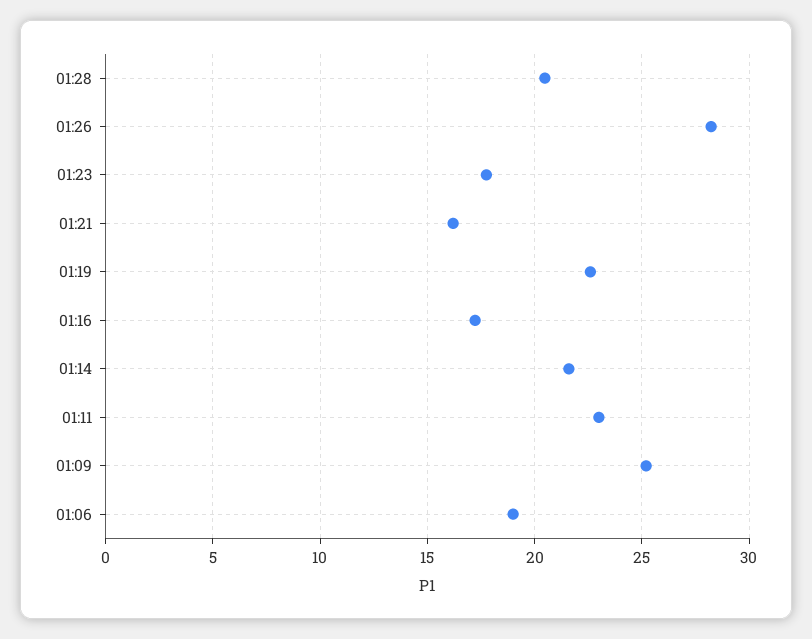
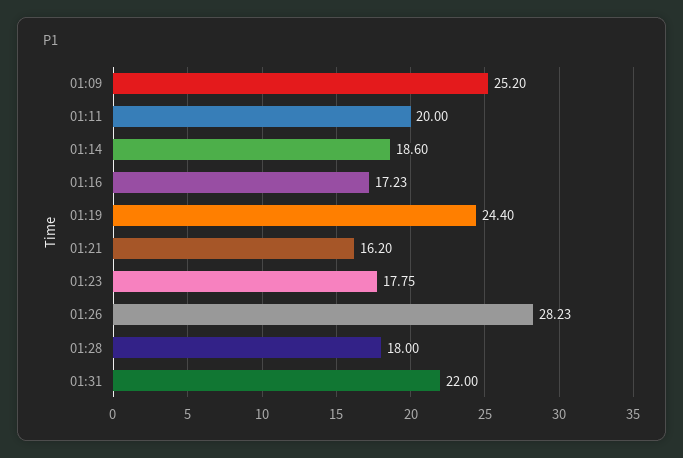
01:28: 20.5 -> 18
01:19: 22.5 -> 24.4
01:14: 21.5 -> 18.6
01:11: 23 -> 20
01:06: 19 -> none
01:31: none -> 22

